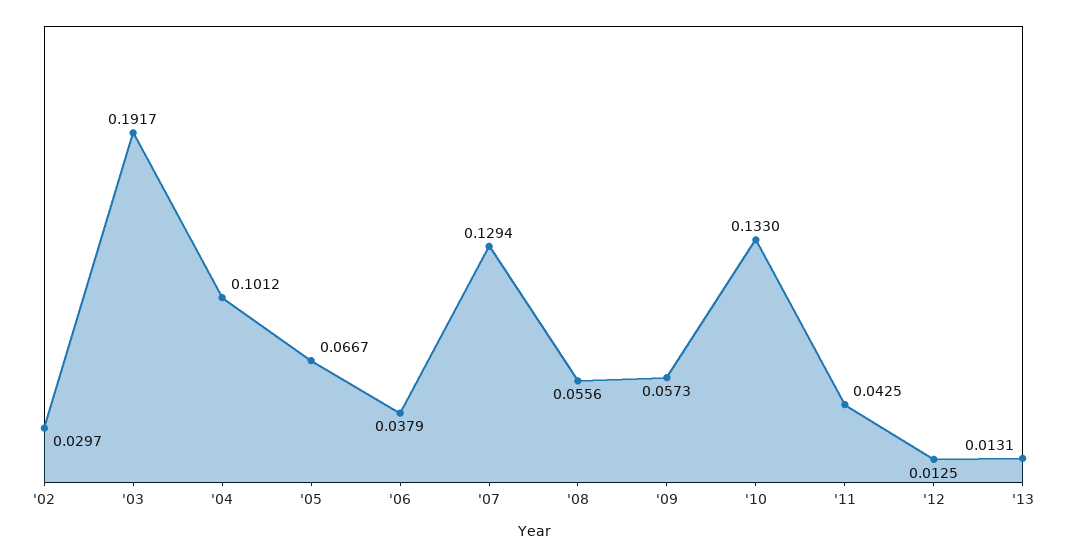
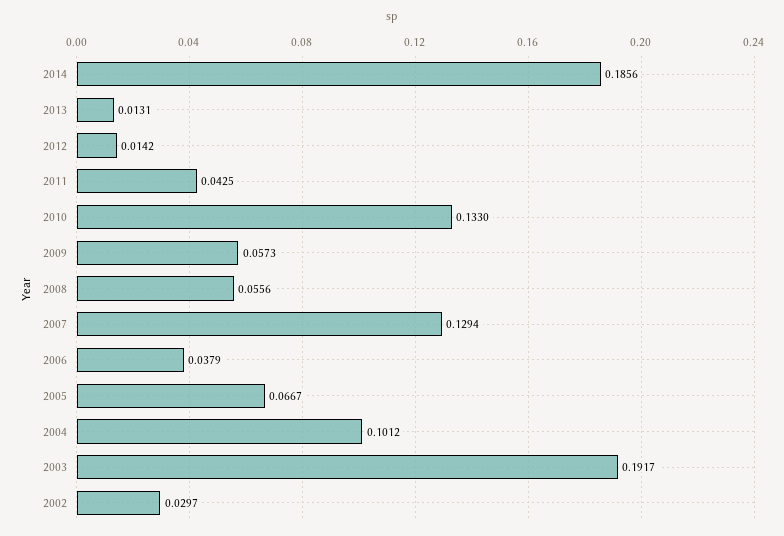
'12: 0.0125 -> 0.0142
2014: none -> 0.1856

